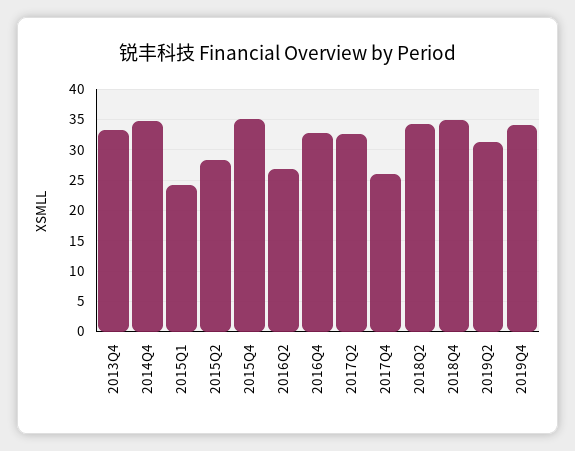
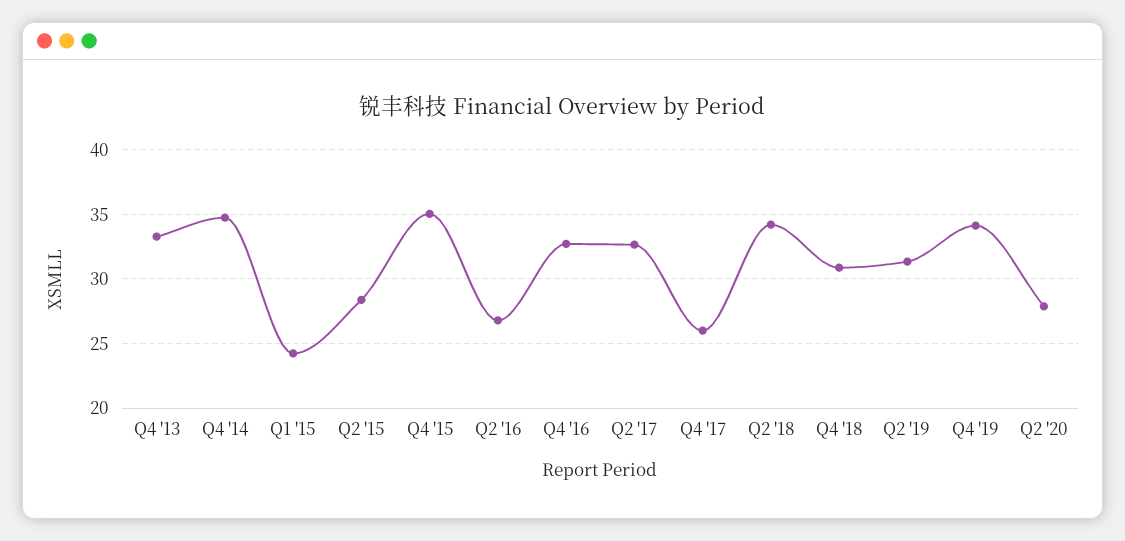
2018Q4: 35 -> 31
Q2 '20: none -> 28

